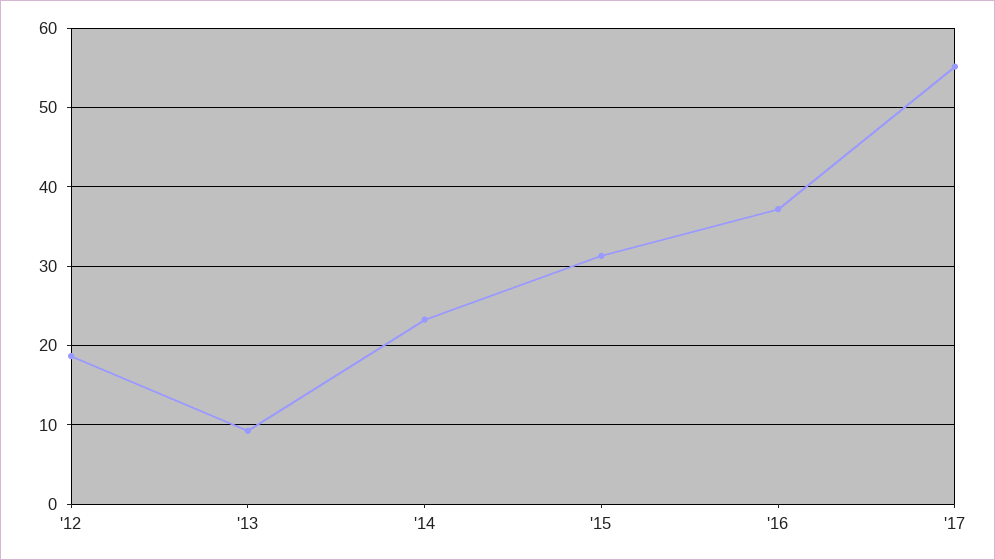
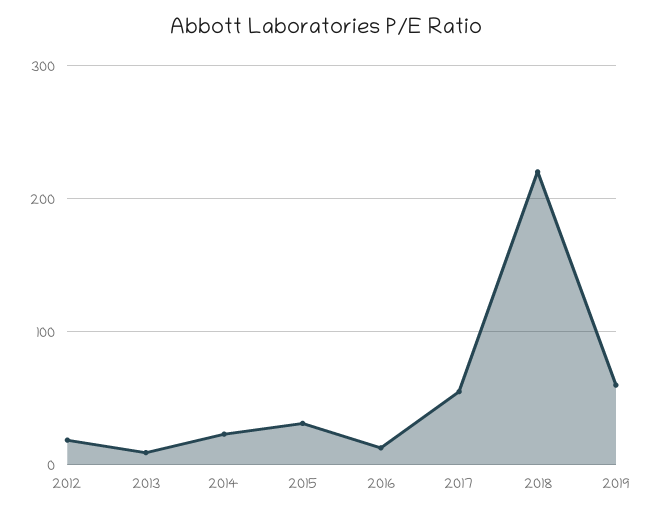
'16: 37 -> 10
2018: none -> 220
2019: none -> 60

